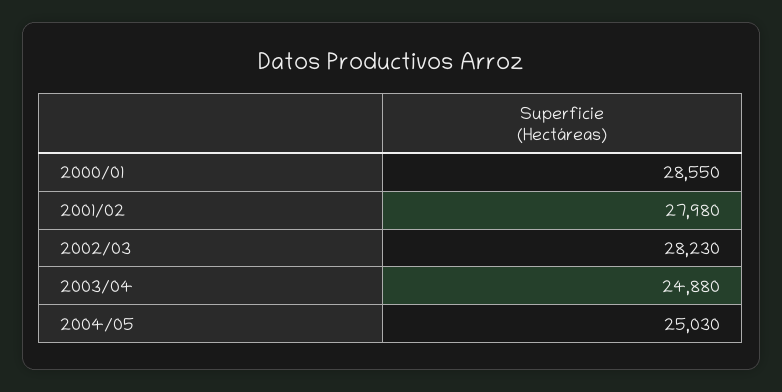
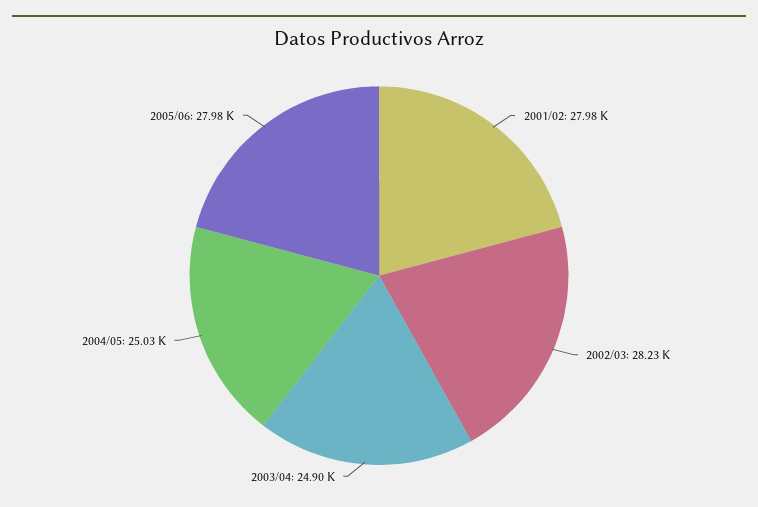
2000/01: 28550 -> none
2003/04: 24880 -> 24900
2005/06: none -> 27980

